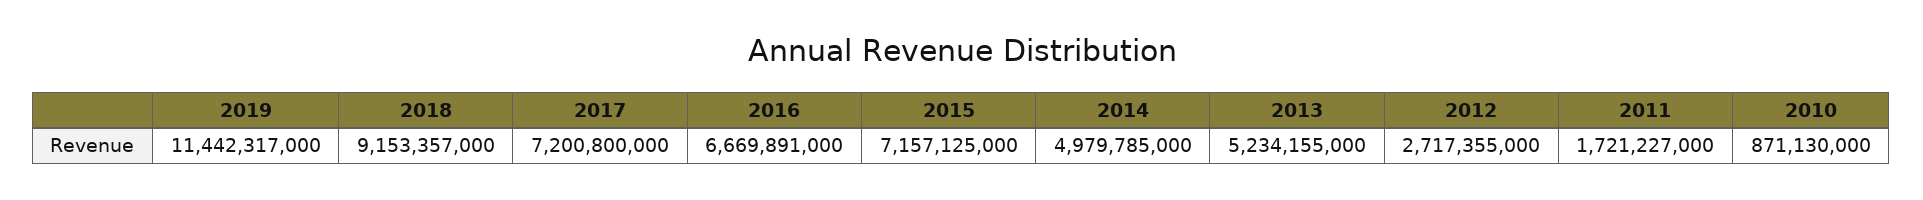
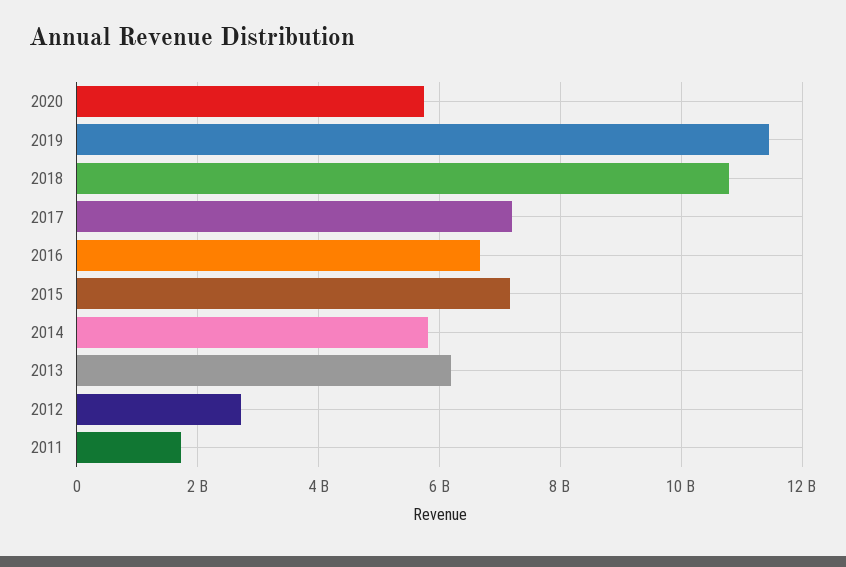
2018: 9153357000 -> 10800000000
2014: 4979785000 -> 5800000000
2013: 5234155000 -> 6200000000
2010: 871130000 -> none
2020: none -> 5800000000

